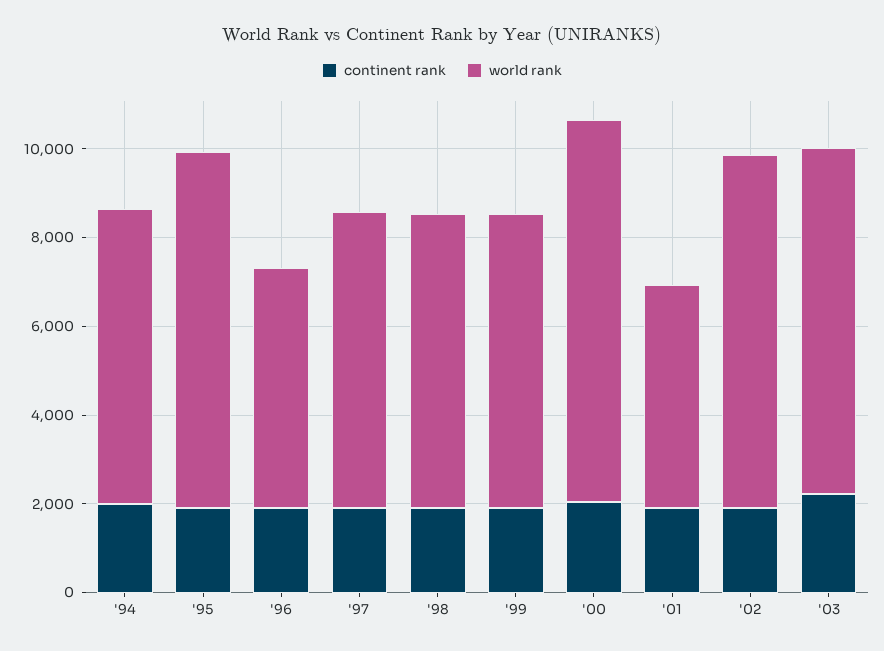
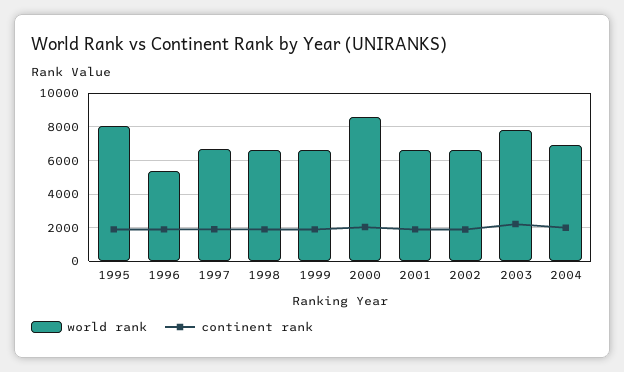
continent rank, '94: 2000 -> none
world rank, '94: 6500 -> none
world rank, '01: 5000 -> 6500
world rank, '02: 8000 -> 6500
world rank, 2004: none -> 7000
continent rank, 2004: none -> 2000

